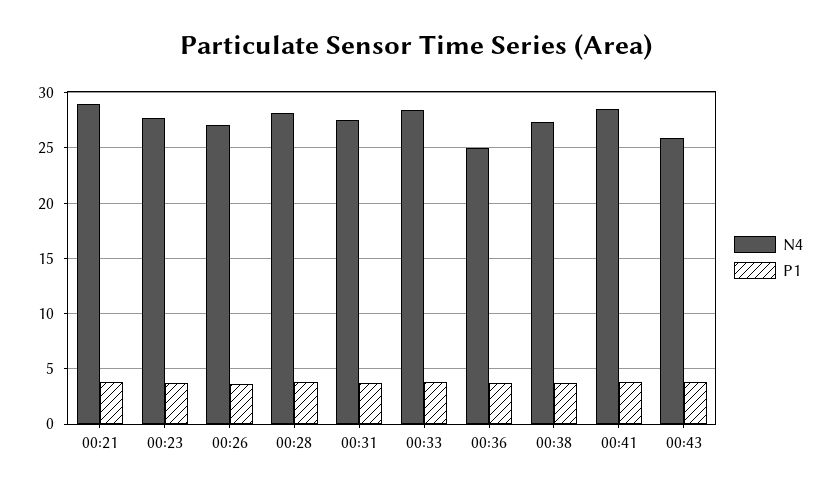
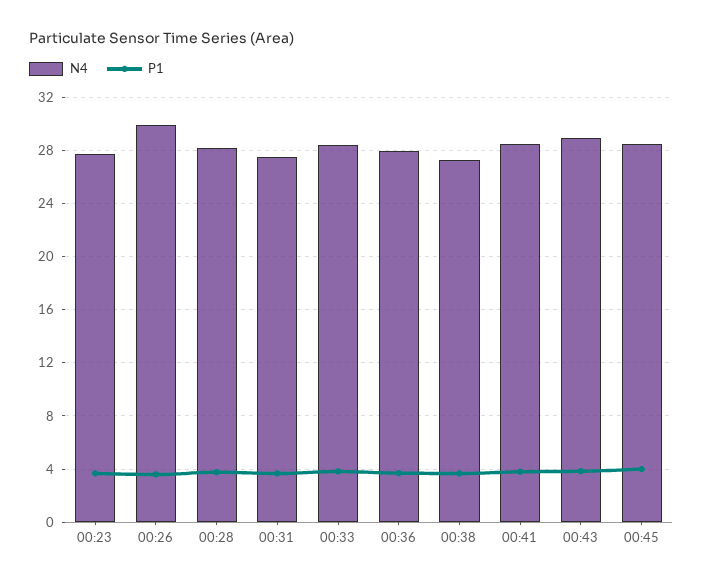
N4, 00:21: 29 -> none
P1, 00:21: 4 -> none
N4, 00:26: 27 -> 30
N4, 00:36: 25 -> 28
N4, 00:43: 26 -> 29
N4, 00:45: none -> 28.5
P1, 00:45: none -> 4

